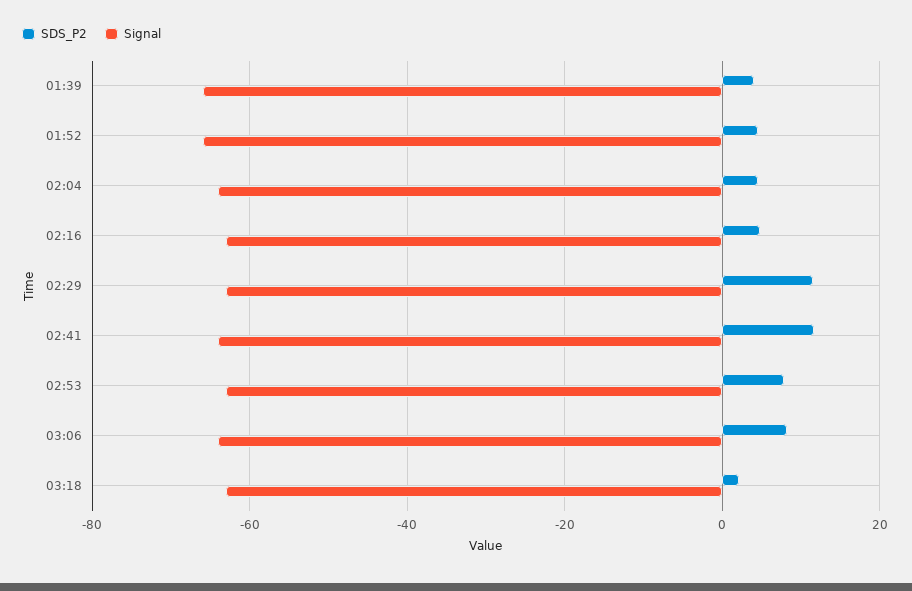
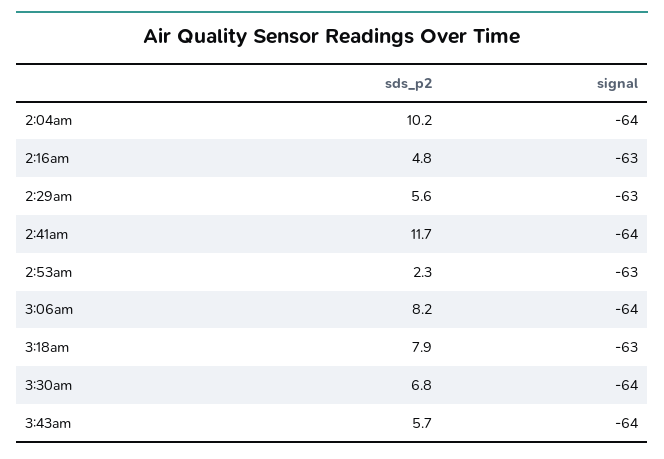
SDS_P2, 01:39: 4 -> none
Signal, 01:39: -66 -> none
SDS_P2, 01:52: 4 -> none
Signal, 01:52: -66 -> none
SDS_P2, 02:04: 4 -> 10.2
SDS_P2, 02:29: 12 -> 5.6
SDS_P2, 02:53: 8 -> 2.3
SDS_P2, 03:18: 2 -> 7.9
SDS_P2, 3:30am: none -> 6.8
Signal, 3:30am: none -> -64
SDS_P2, 3:43am: none -> 5.7
Signal, 3:43am: none -> -64

